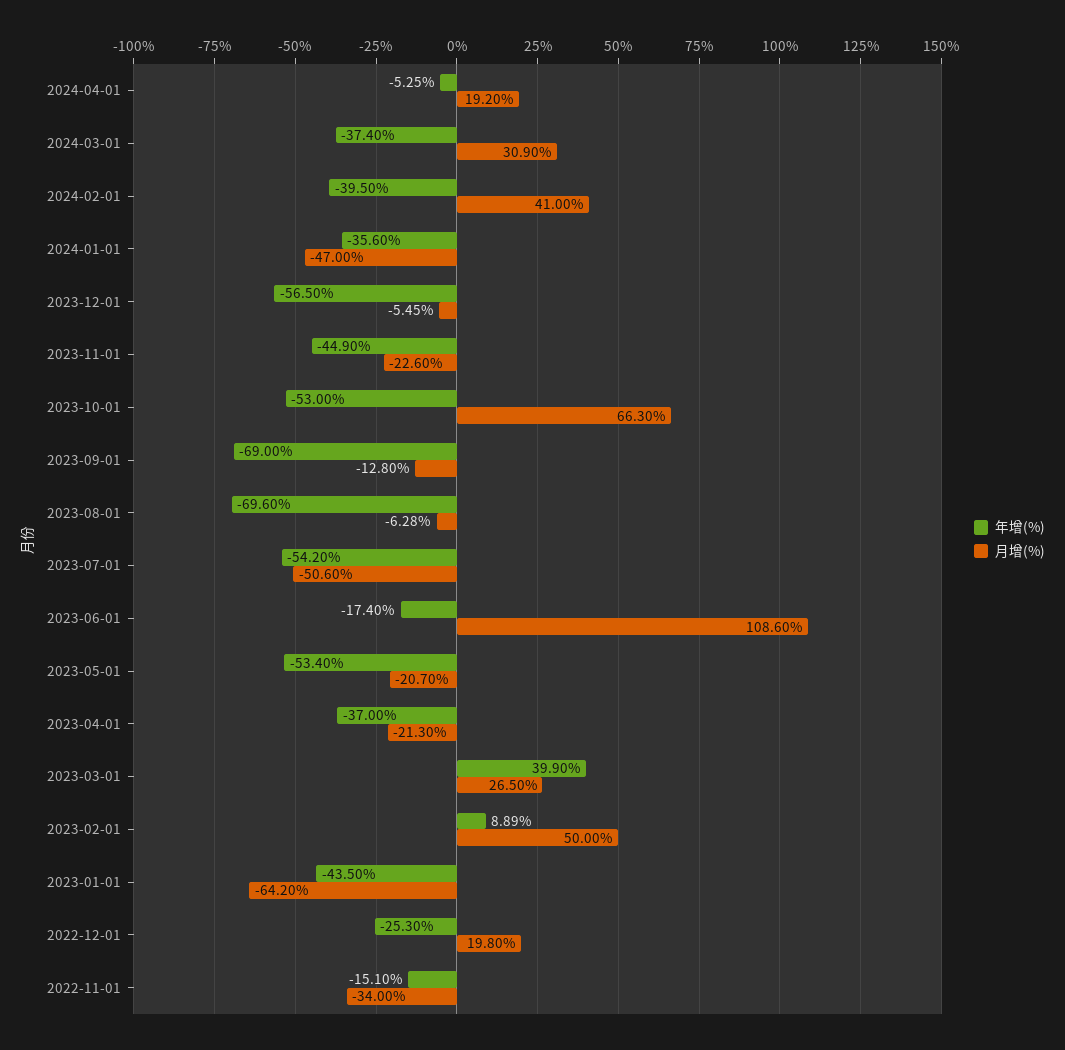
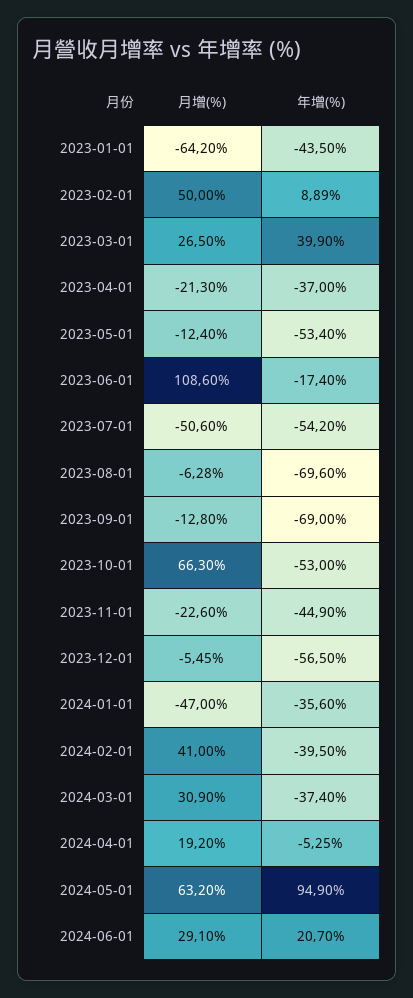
月增(%), 2023-05-01: -20.7 -> -12.4
年增(%), 2022-12-01: -25.3 -> none
月增(%), 2022-12-01: 19.8 -> none
年增(%), 2022-11-01: -15.1 -> none
月增(%), 2022-11-01: -34 -> none
月增(%), 2024-05-01: none -> 63.2
年增(%), 2024-05-01: none -> 94.9
月增(%), 2024-06-01: none -> 29.1
年增(%), 2024-06-01: none -> 20.7

